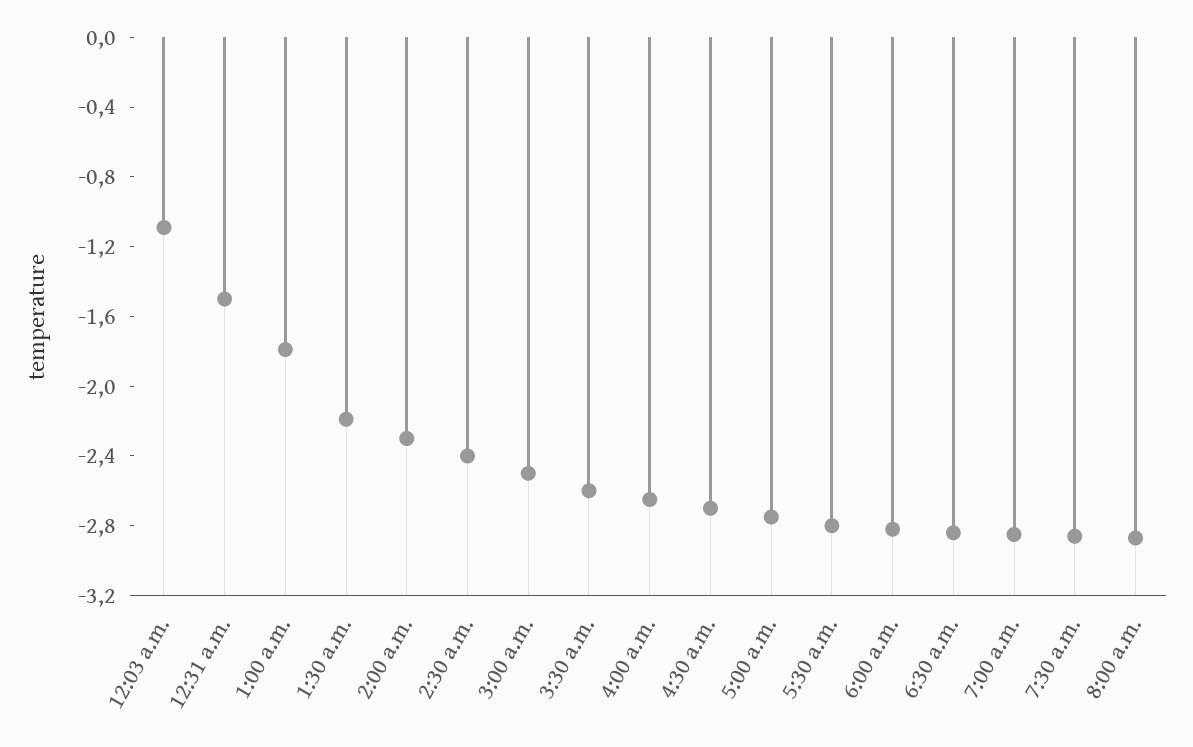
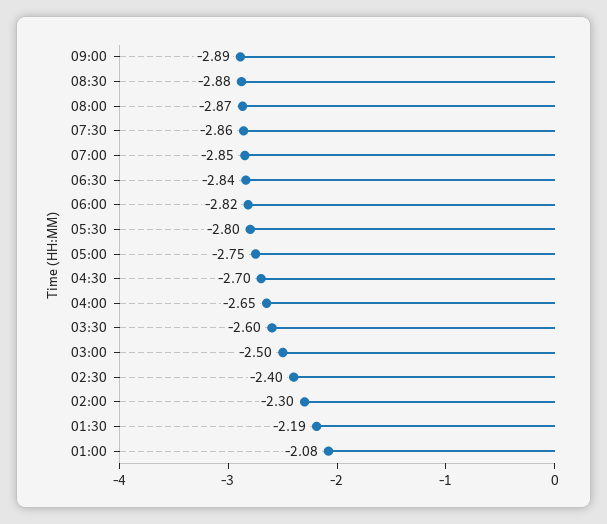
12:03 a.m.: -1.1 -> none
12:31 a.m.: -1.5 -> none
1:00 a.m.: -1.8 -> -2.08
09:00: none -> -2.89
08:30: none -> -2.88

